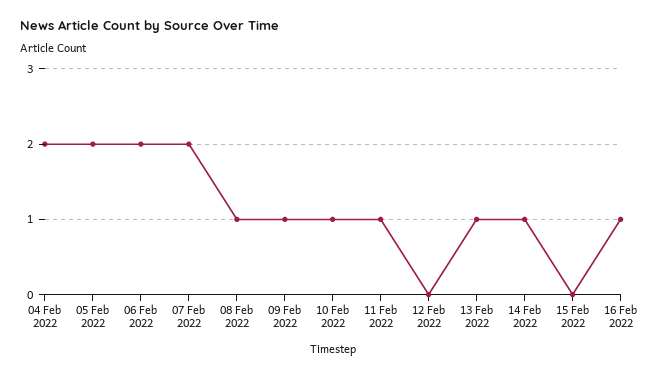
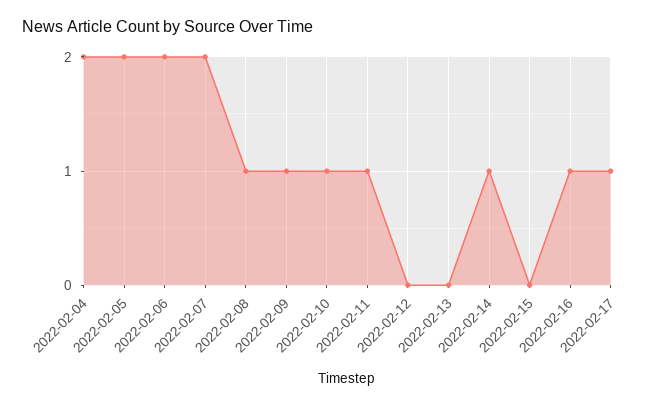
13 Feb 2022: 1 -> 0
2022-02-17: none -> 1

